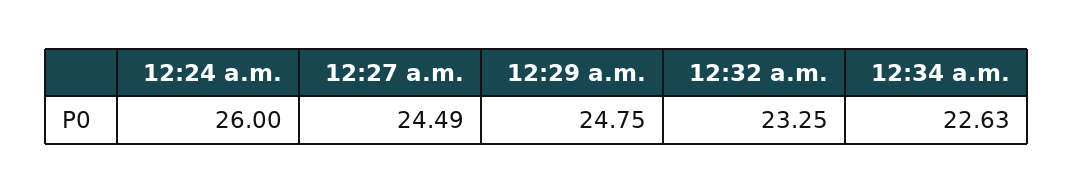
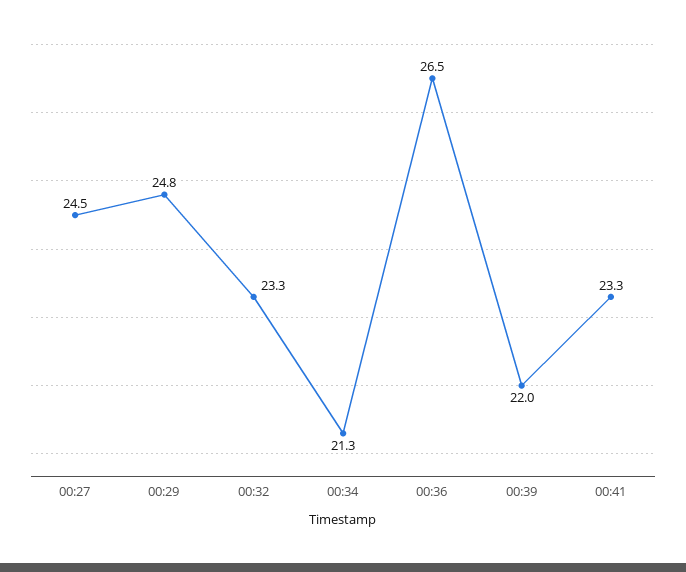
12:24 a.m.: 26 -> none
12:34 a.m.: 22.63 -> 21.3
00:36: none -> 26.5
00:39: none -> 22
00:41: none -> 23.3

